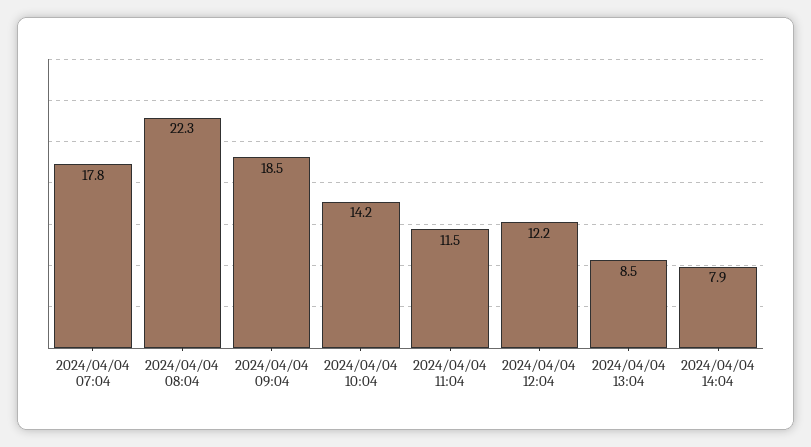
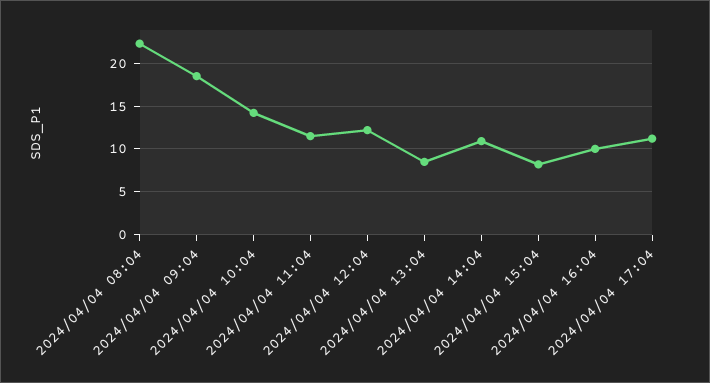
2024/04/04 07:04: 17.8 -> none
2024/04/04 14:04: 7.9 -> 11
2024/04/04 15:04: none -> 8
2024/04/04 16:04: none -> 10
2024/04/04 17:04: none -> 11

